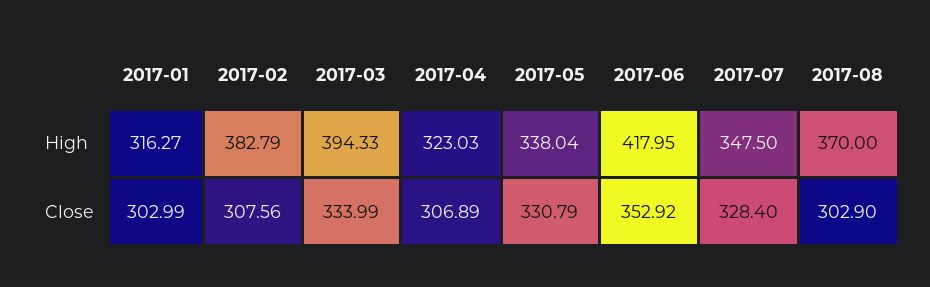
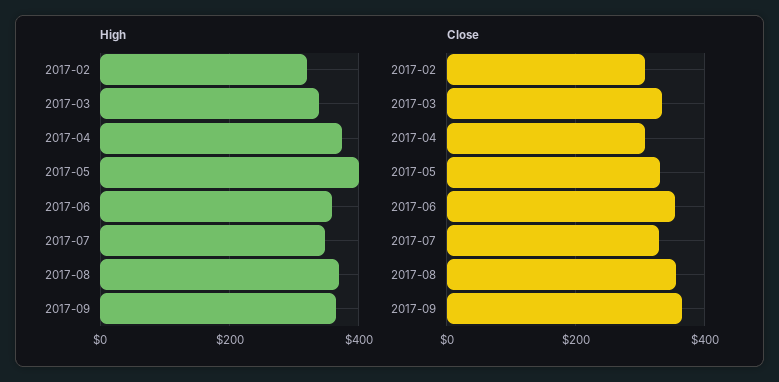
High, 2017-01: 316.27 -> none
High, 2017-02: 382.79 -> 320
High, 2017-03: 394.33 -> 340
High, 2017-04: 323.03 -> 380
High, 2017-05: 338.04 -> 400
High, 2017-06: 417.95 -> 360
Close, 2017-01: 302.99 -> none
Close, 2017-08: 302.9 -> 360
High, 2017-09: none -> 360
Close, 2017-09: none -> 360

